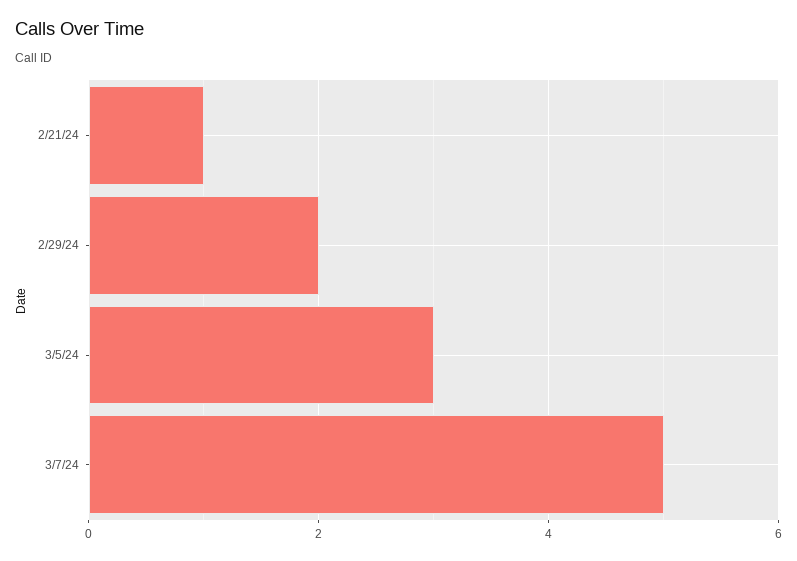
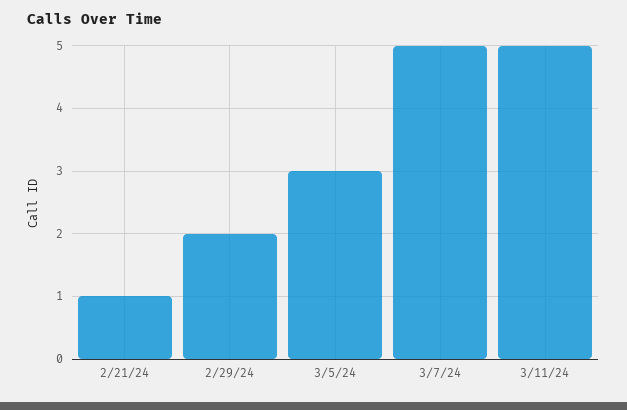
3/11/24: none -> 5

